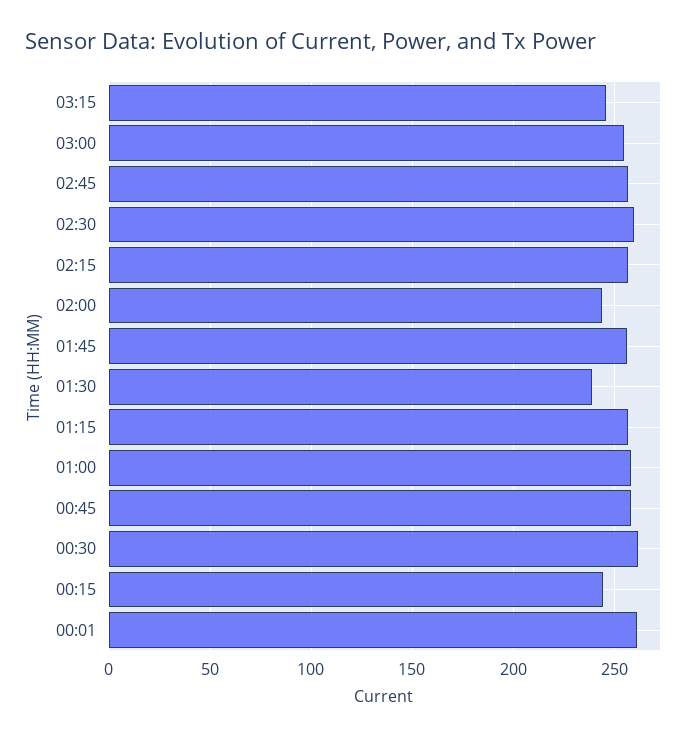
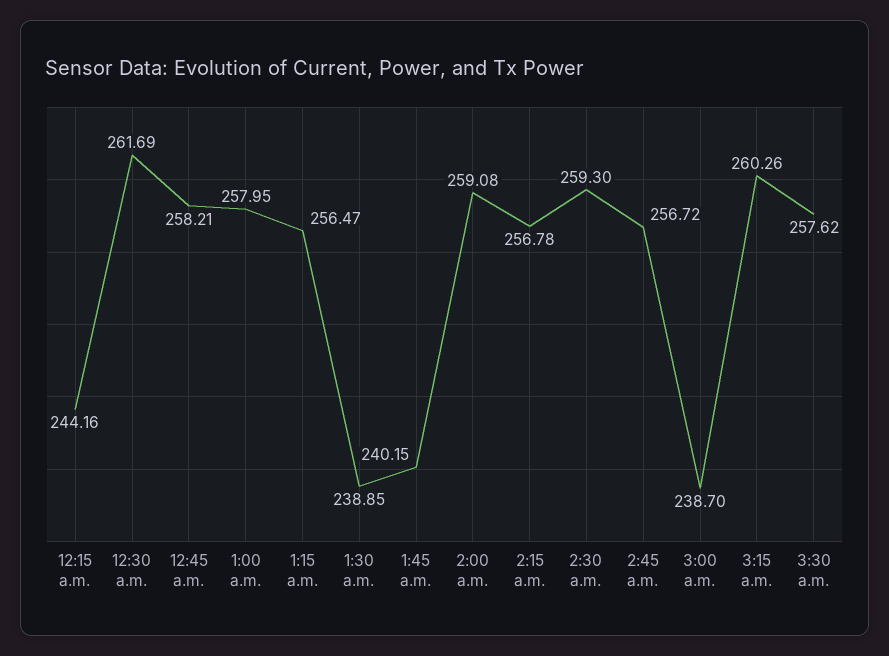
03:15: 245 -> 260.26
03:00: 255 -> 238.7
02:00: 245 -> 259.08
01:45: 255 -> 240.15
00:01: 260 -> none
3:30 a.m.: none -> 257.62

